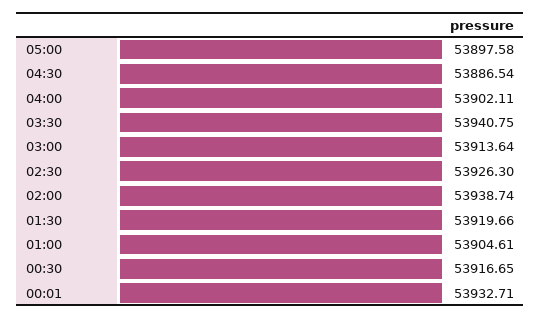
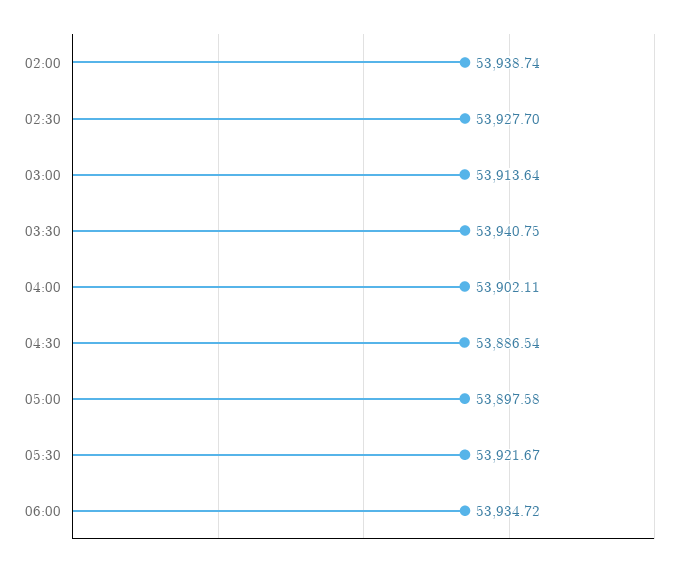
02:30: 53926.3 -> 53927.7
01:30: 53919.66 -> none
01:00: 53904.61 -> none
00:30: 53916.65 -> none
00:01: 53932.71 -> none
05:30: none -> 53921.67
06:00: none -> 53934.72

